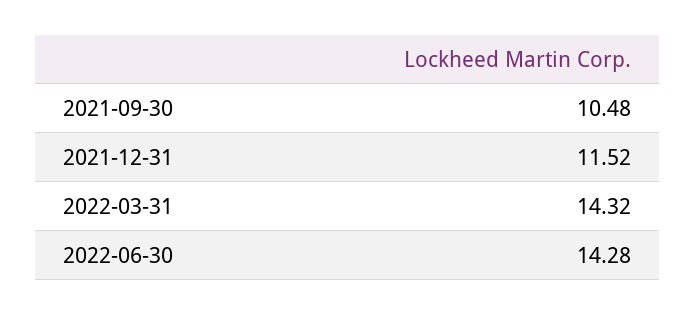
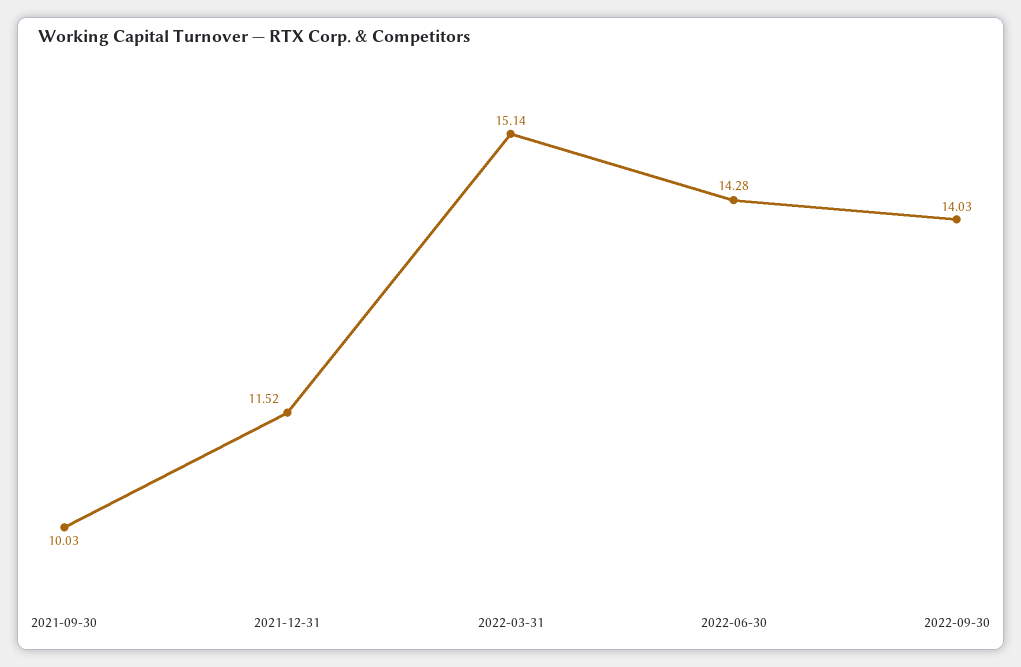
2021-09-30: 10.48 -> 10.03
2022-03-31: 14.32 -> 15.14
2022-09-30: none -> 14.03

